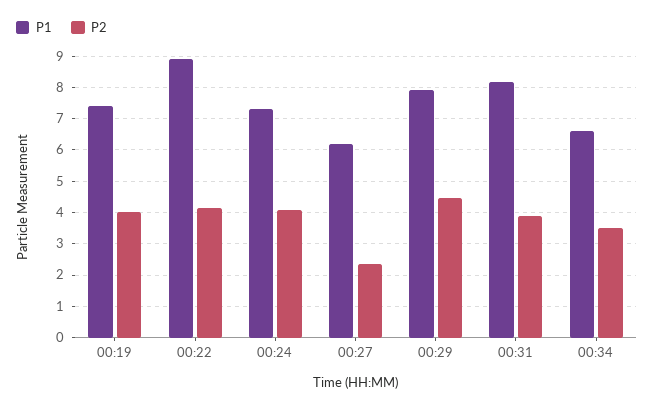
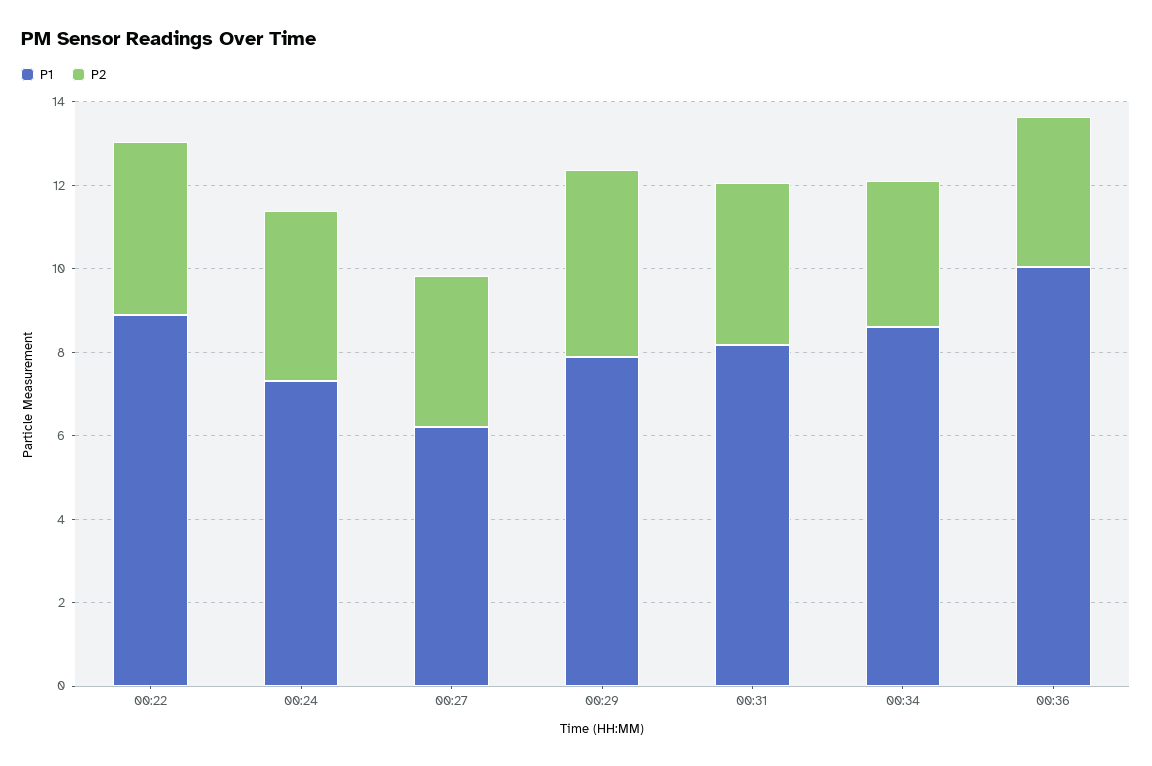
P1, 00:19: 7.4 -> none
P2, 00:19: 4 -> none
P2, 00:27: 2.4 -> 3.5
P1, 00:34: 6.6 -> 8.5
P1, 00:36: none -> 10
P2, 00:36: none -> 3.5

